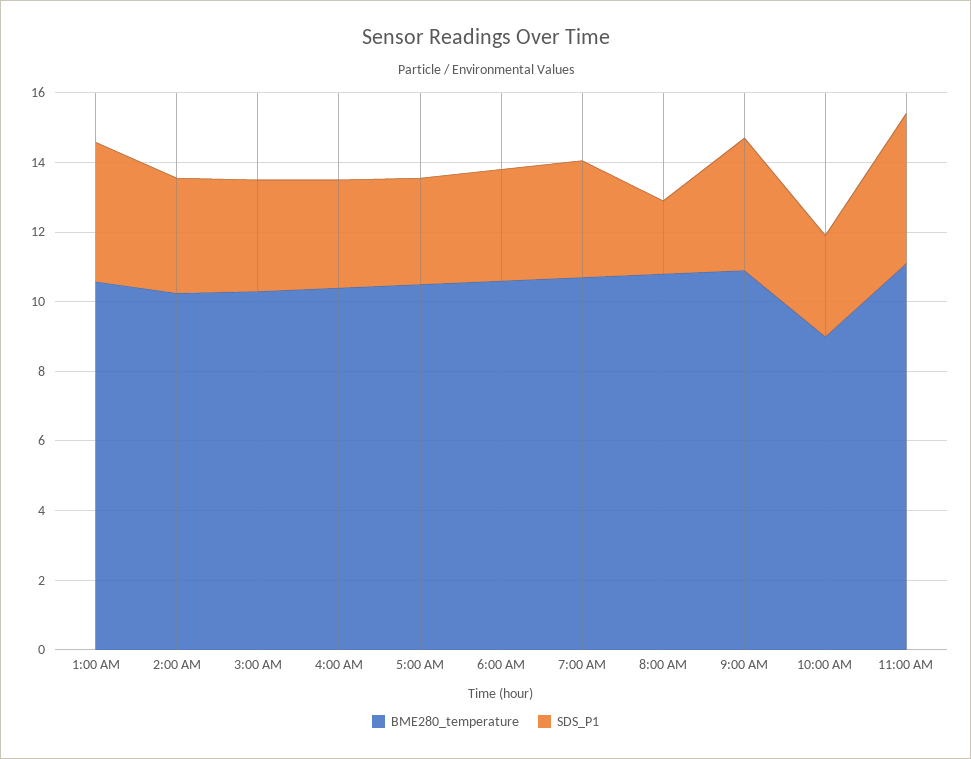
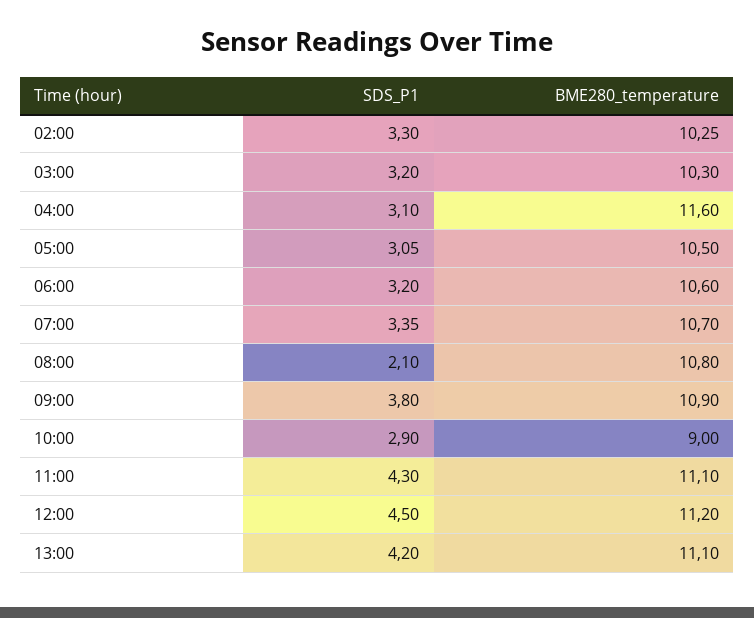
BME280_temperature, 1:00 AM: 10.5 -> none
SDS_P1, 1:00 AM: 4 -> none
BME280_temperature, 4:00 AM: 10.5 -> 11.6
SDS_P1, 12:00: none -> 4.5
BME280_temperature, 12:00: none -> 11.2
SDS_P1, 13:00: none -> 4.2
BME280_temperature, 13:00: none -> 11.1

